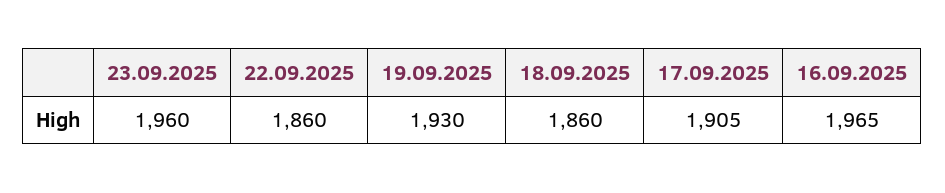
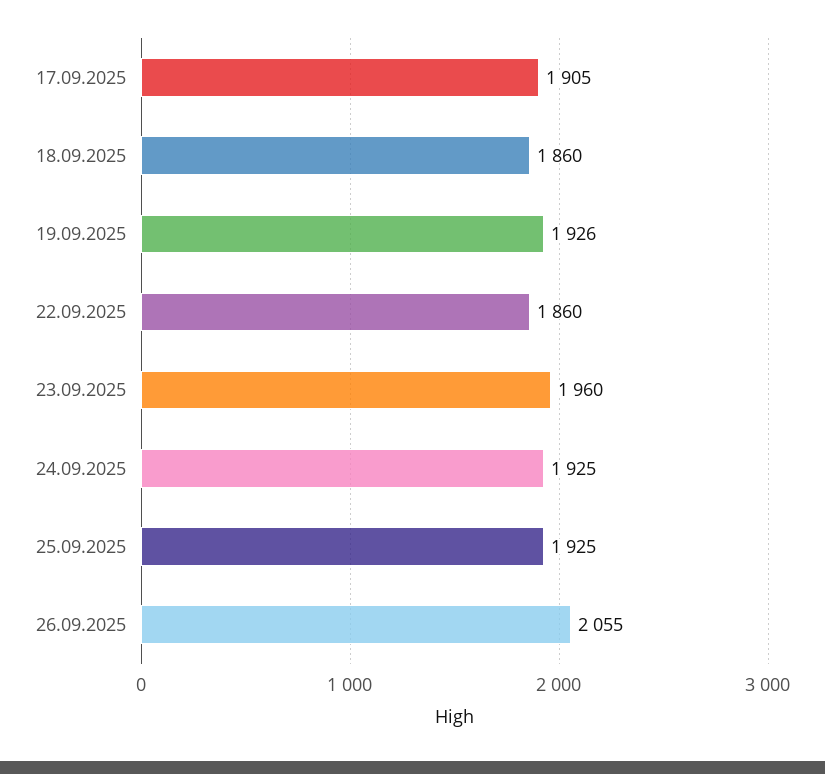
19.09.2025: 1930 -> 1926
16.09.2025: 1965 -> none
24.09.2025: none -> 1925
25.09.2025: none -> 1925
26.09.2025: none -> 2055

